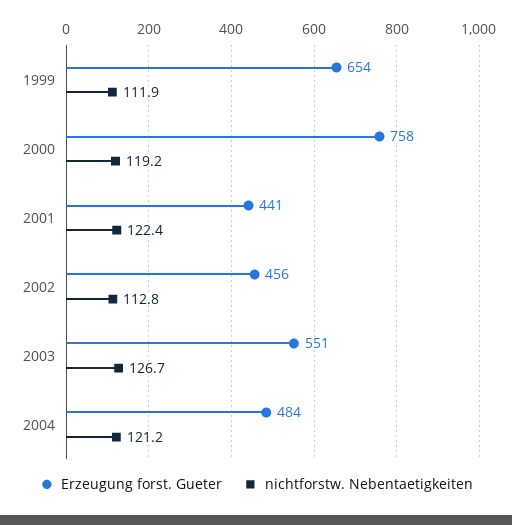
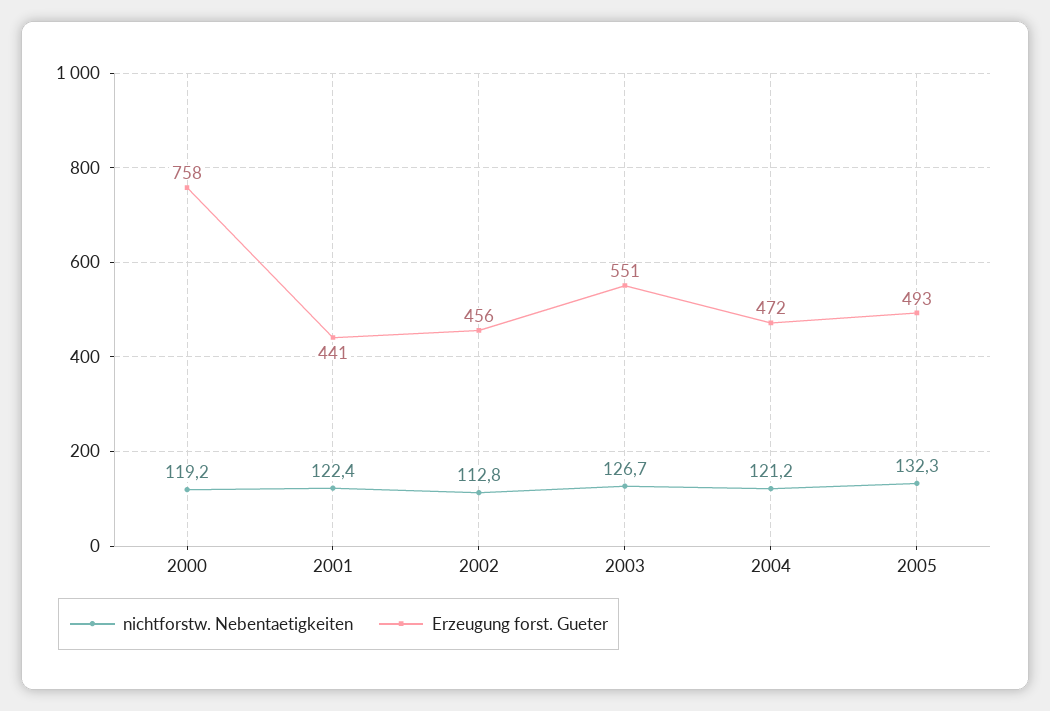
Erzeugung forst. Gueter, 1999: 654 -> none
nichtforstw. Nebentaetigkeiten, 1999: 111.9 -> none
Erzeugung forst. Gueter, 2004: 484 -> 472
nichtforstw. Nebentaetigkeiten, 2005: none -> 132.3
Erzeugung forst. Gueter, 2005: none -> 493

